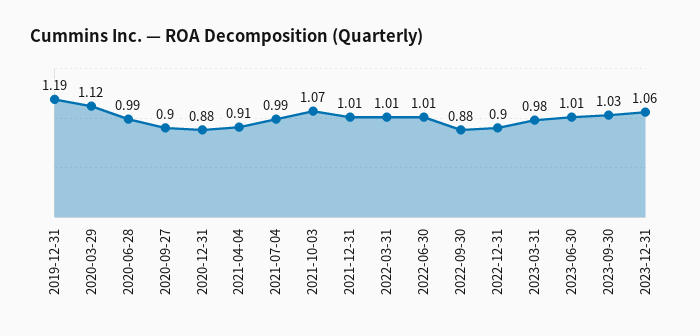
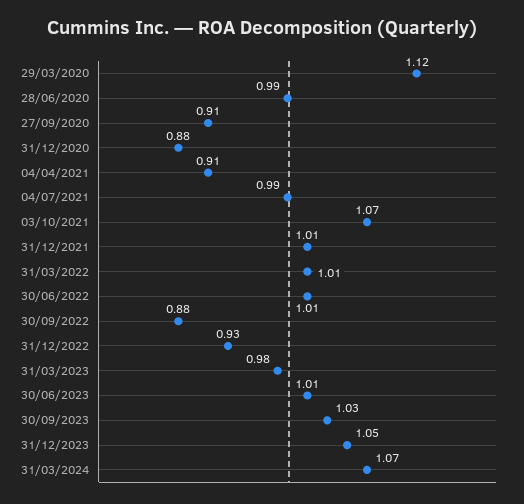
2019-12-31: 1.19 -> none
2020-09-27: 0.9 -> 0.91
2022-12-31: 0.9 -> 0.93
2023-12-31: 1.06 -> 1.05
31/03/2024: none -> 1.07

